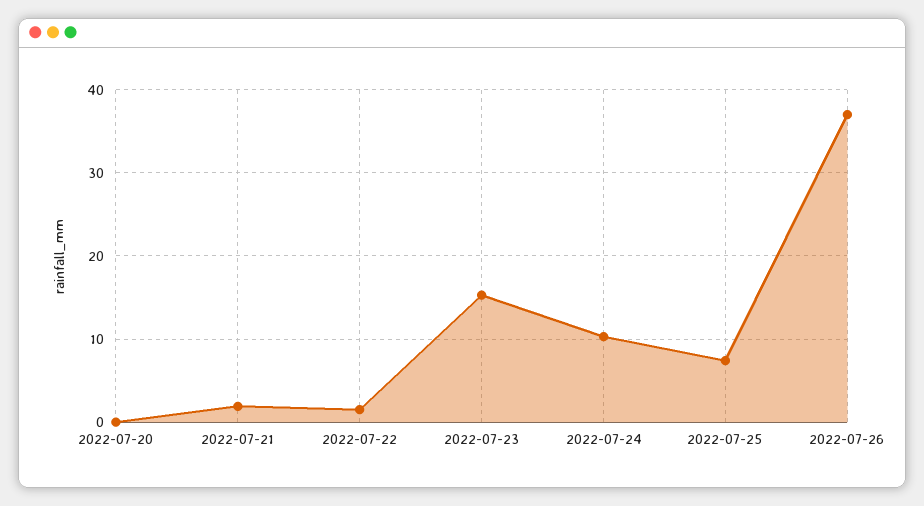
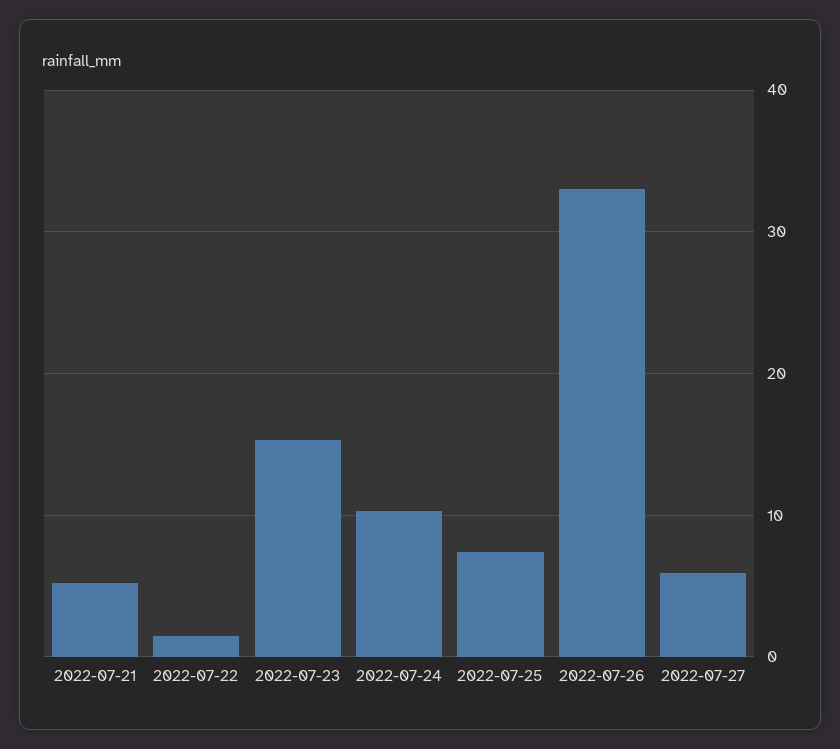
2022-07-20: 0 -> none
2022-07-21: 2 -> 5
2022-07-26: 37 -> 33
2022-07-27: none -> 6

